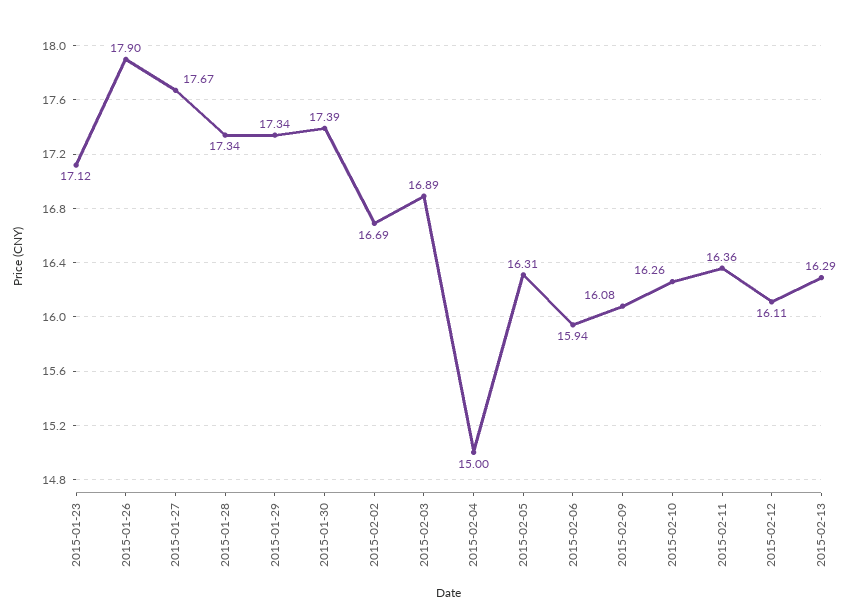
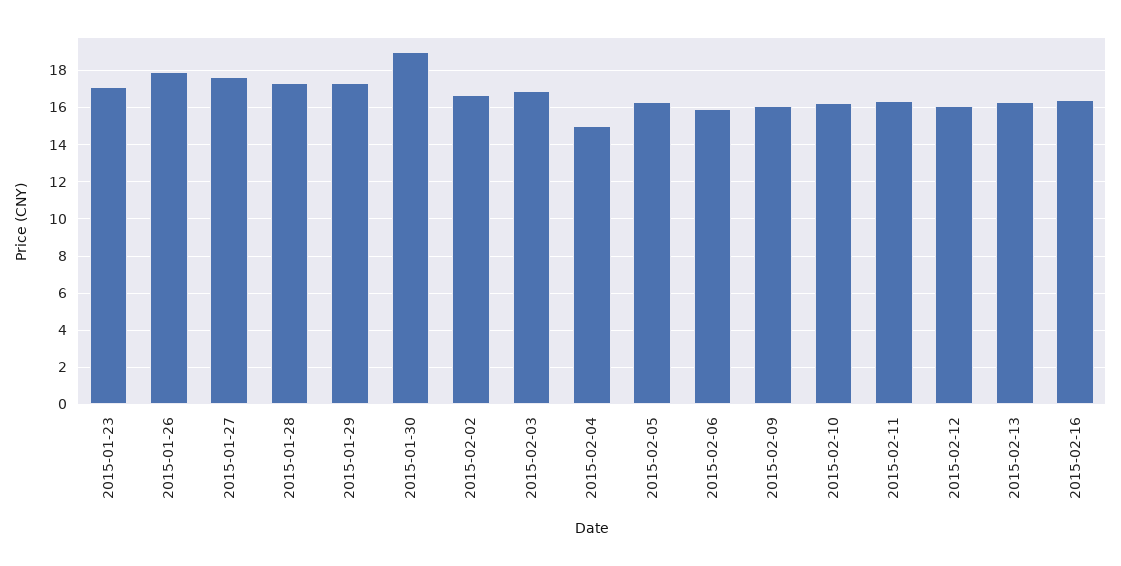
2015-01-30: 17.39 -> 19
2015-02-16: none -> 16.5

